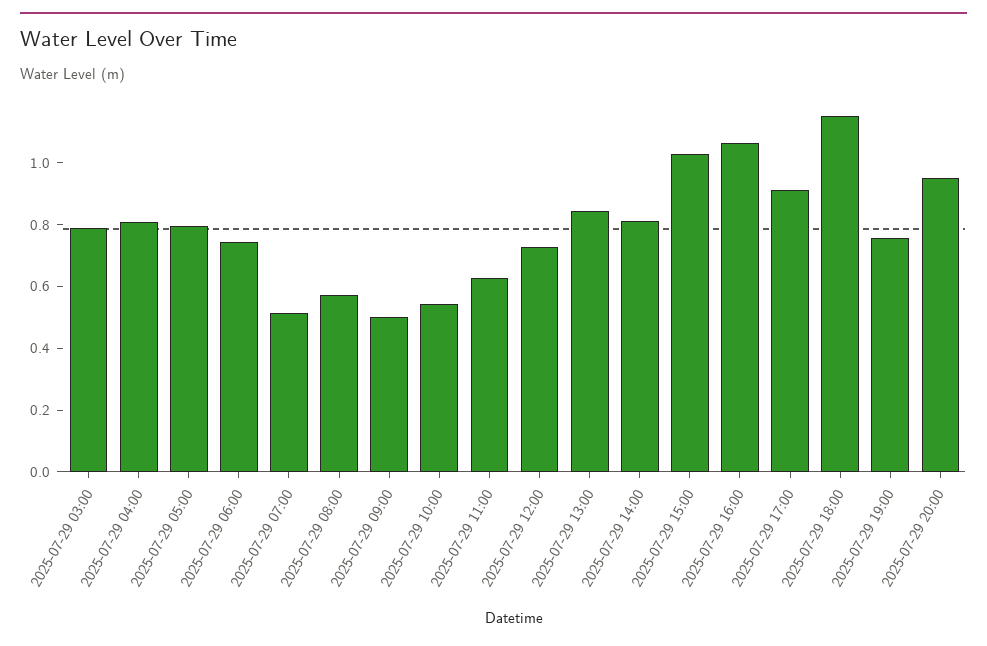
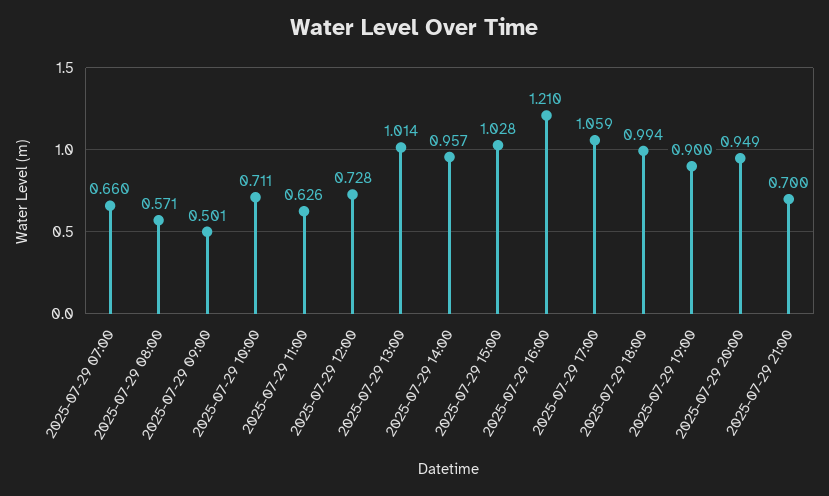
2025-07-29 03:00: 0.8 -> none
2025-07-29 04:00: 0.8 -> none
2025-07-29 05:00: 0.8 -> none
2025-07-29 06:00: 0.75 -> none
2025-07-29 07:00: 0.5 -> 0.66
2025-07-29 10:00: 0.55 -> 0.711
2025-07-29 13:00: 0.85 -> 1.014
2025-07-29 14:00: 0.8 -> 0.957
2025-07-29 16:00: 1.05 -> 1.21
2025-07-29 17:00: 0.9 -> 1.059
2025-07-29 18:00: 1.15 -> 0.994
2025-07-29 19:00: 0.75 -> 0.9
2025-07-29 21:00: none -> 0.7

